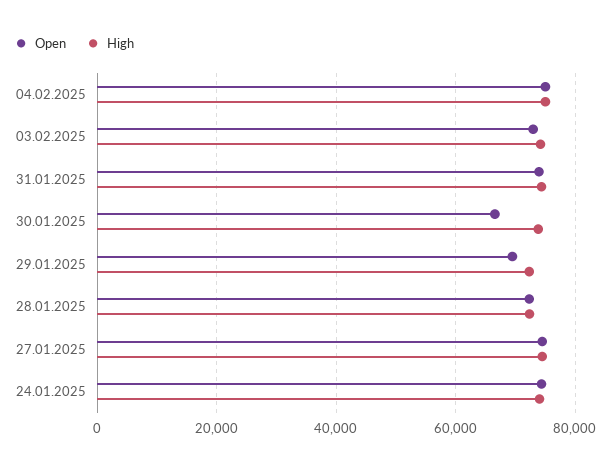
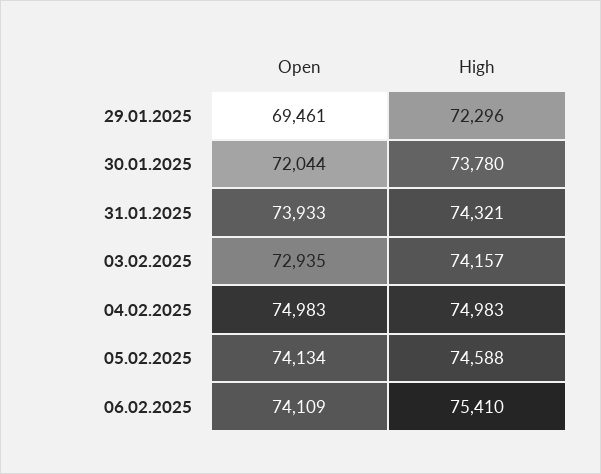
Open, 30.01.2025: 66000 -> 72044
Open, 28.01.2025: 72000 -> none
High, 28.01.2025: 72000 -> none
Open, 27.01.2025: 74000 -> none
High, 27.01.2025: 74000 -> none
Open, 24.01.2025: 74000 -> none
High, 24.01.2025: 74000 -> none
Open, 05.02.2025: none -> 74134
High, 05.02.2025: none -> 74588
Open, 06.02.2025: none -> 74109
High, 06.02.2025: none -> 75410

